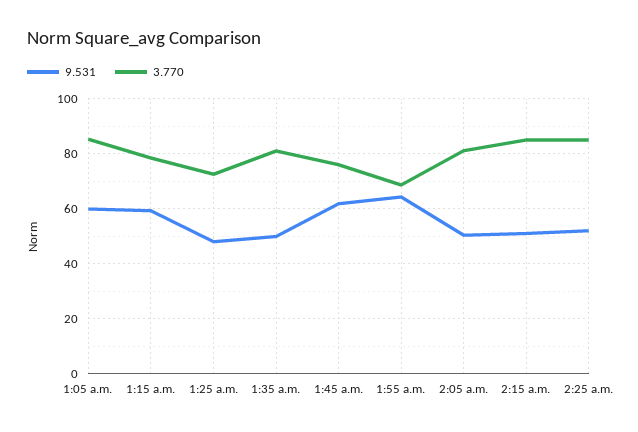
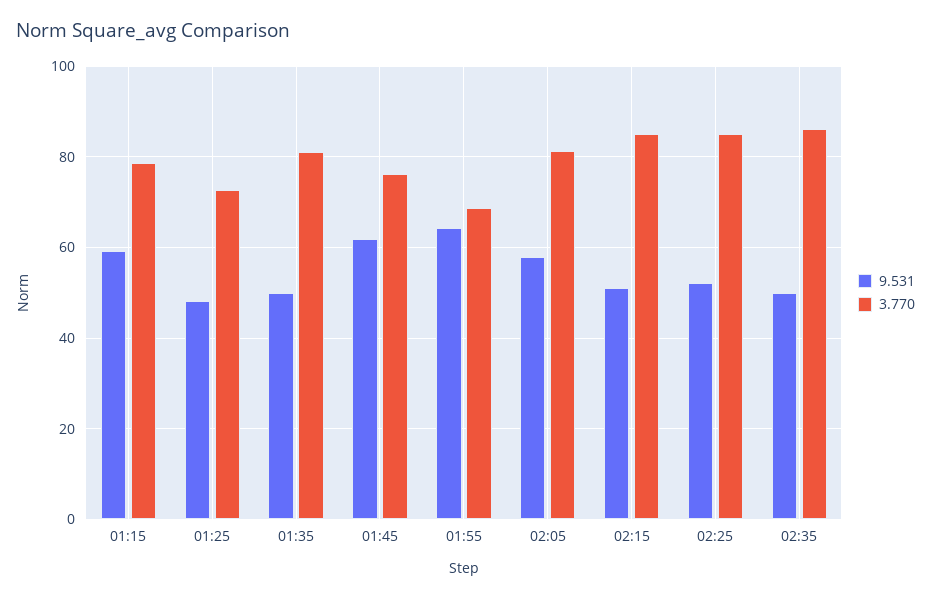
9.531, 1:05 a.m.: 60 -> none
3.770, 1:05 a.m.: 85 -> none
9.531, 2:05 a.m.: 50 -> 58
9.531, 02:35: none -> 50
3.770, 02:35: none -> 86

